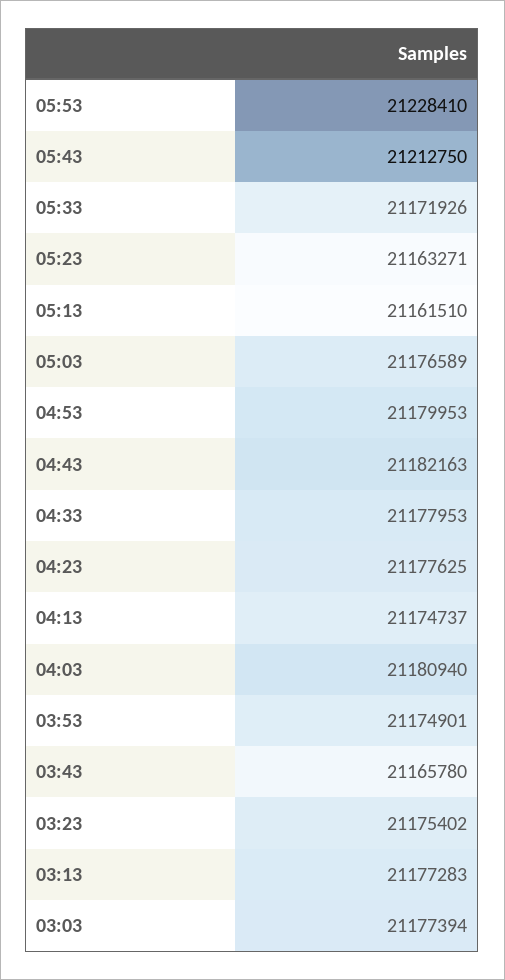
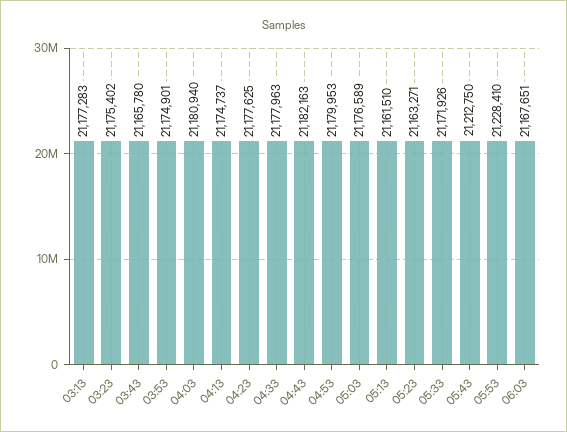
04:33: 21177953 -> 21177963
03:03: 21177394 -> none
06:03: none -> 21167651

